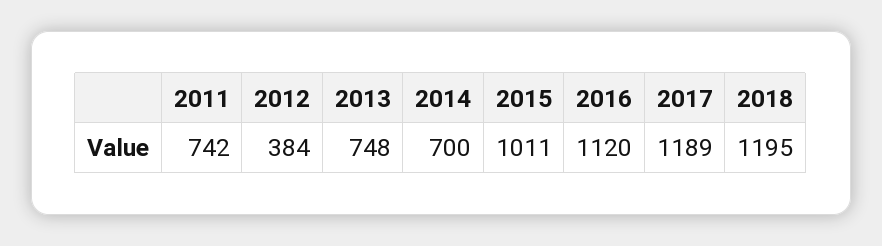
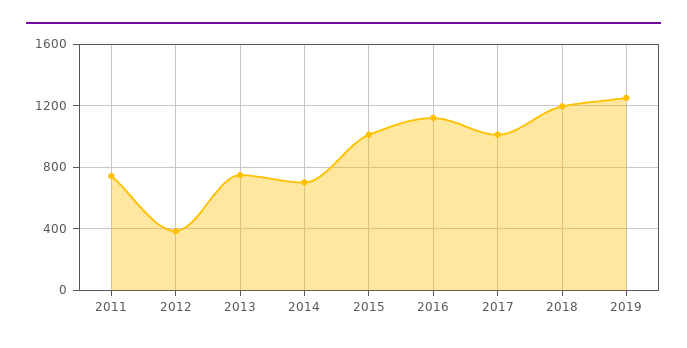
2017: 1189 -> 1000
2019: none -> 1250

